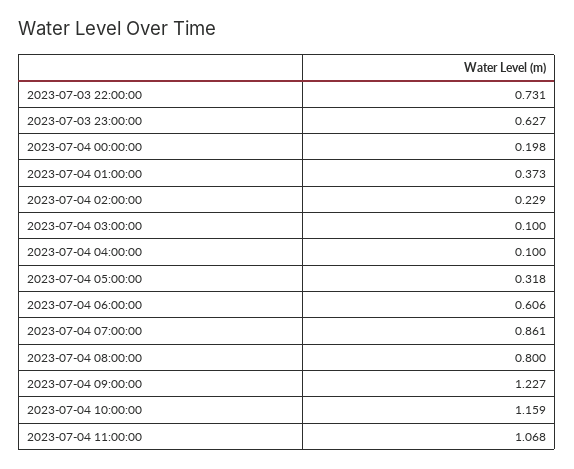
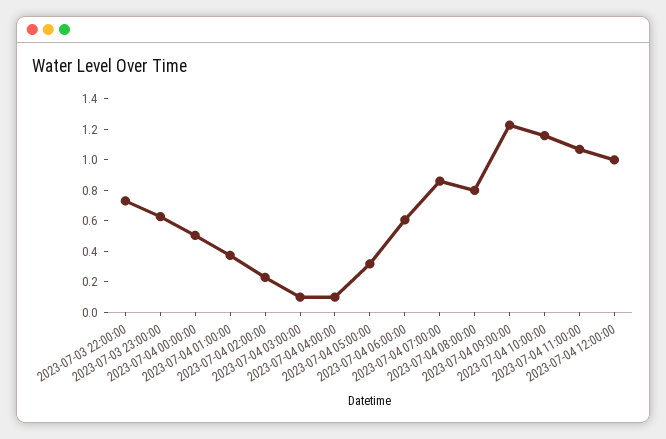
2023-07-04 00:00:00: 0.198 -> 0.5
2023-07-04 12:00:00: none -> 1

